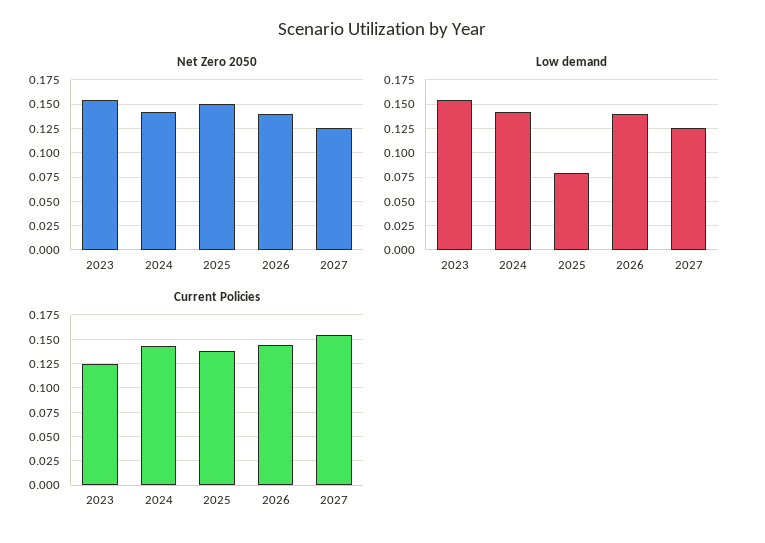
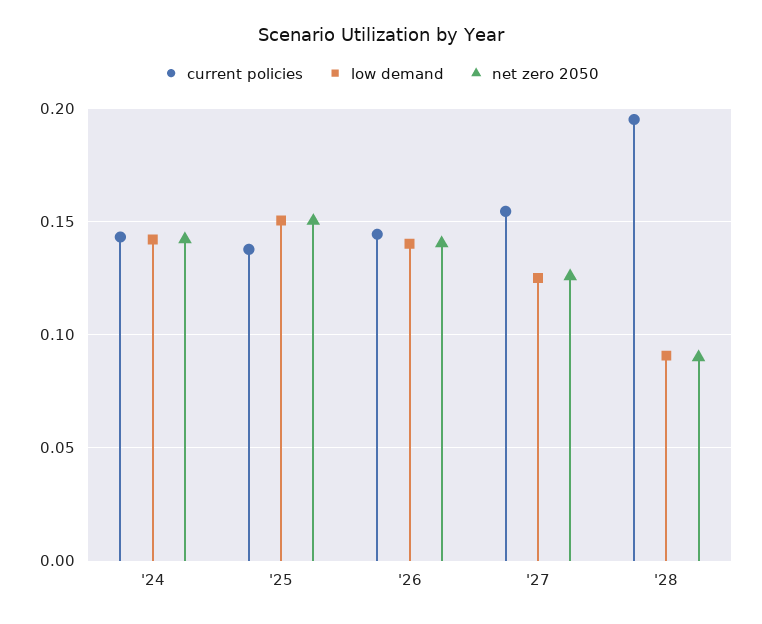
Net Zero 2050, 2023: 0.15 -> none
Low demand, 2023: 0.15 -> none
Low demand, 2025: 0.075 -> 0.15
Current Policies, 2023: 0.125 -> none
Current Policies, '28: none -> 0.195
Low demand, '28: none -> 0.09
Net Zero 2050, '28: none -> 0.09

